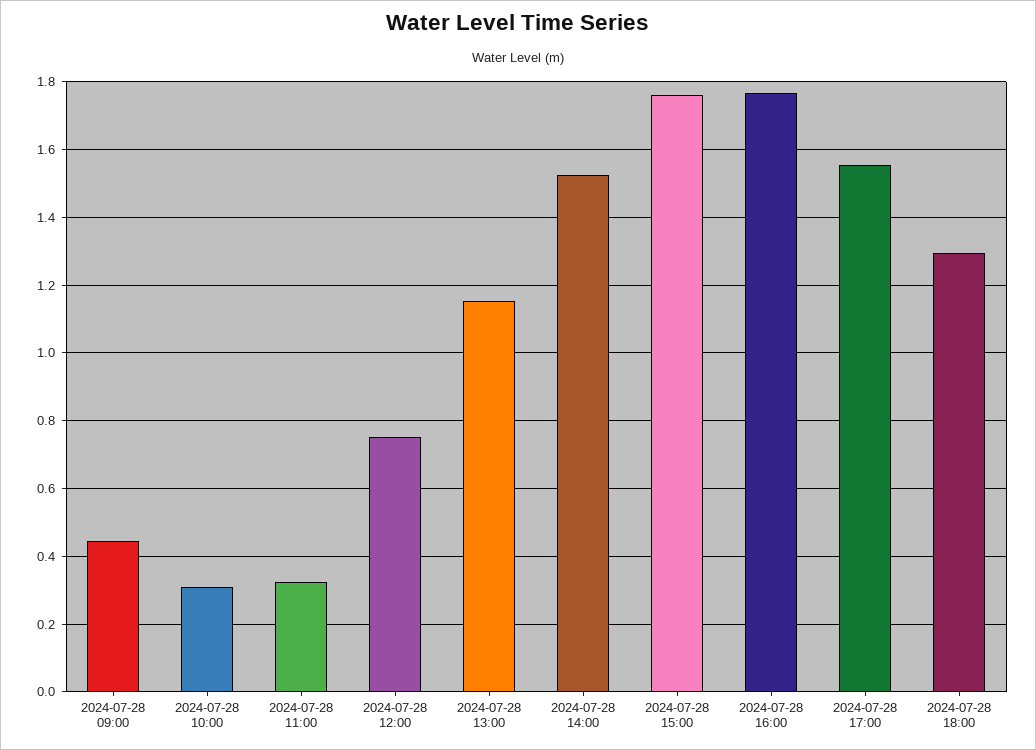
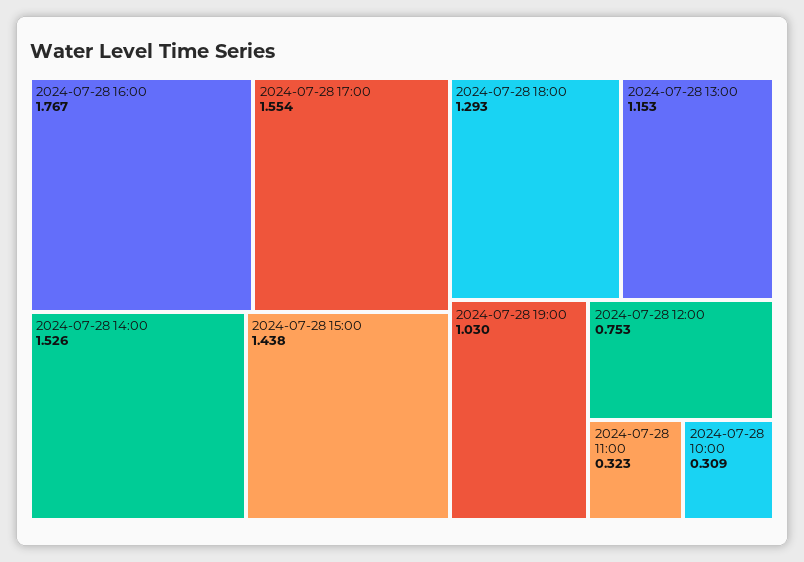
2024-07-28 09:00: 0.44 -> none
2024-07-28 15:00: 1.76 -> 1.438
2024-07-28 19:00: none -> 1.03

